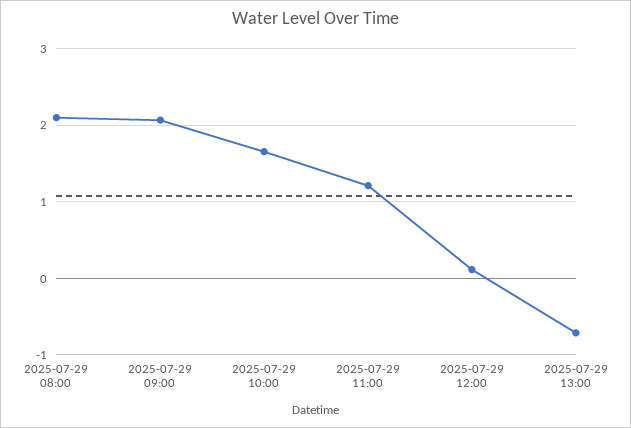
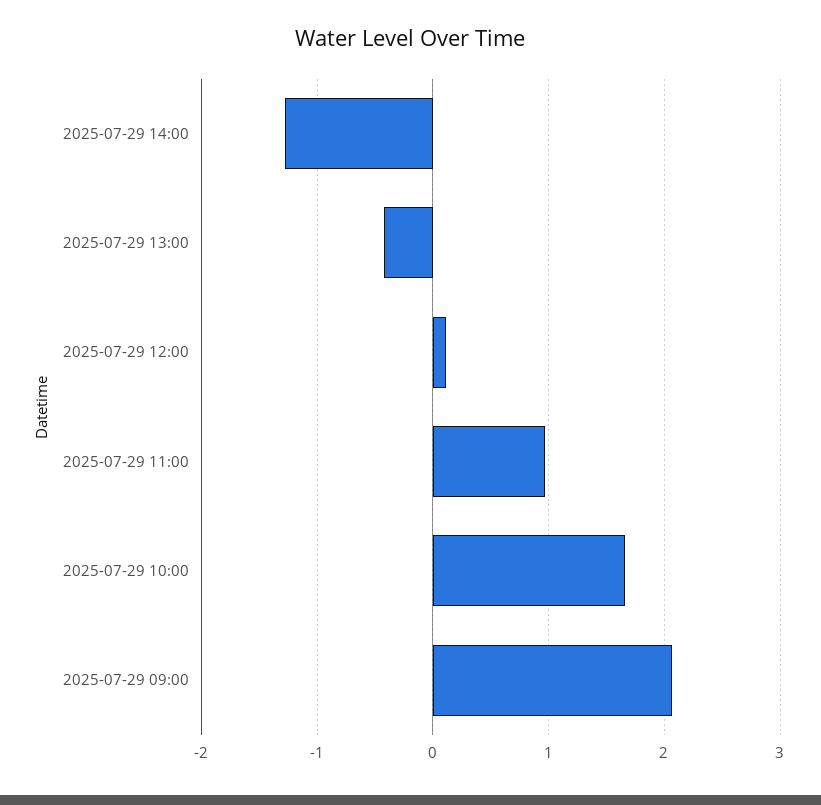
2025-07-29 08:00: 2.1 -> none
2025-07-29 11:00: 1.2 -> 1
2025-07-29 13:00: -0.7 -> -0.4
2025-07-29 14:00: none -> -1.3

